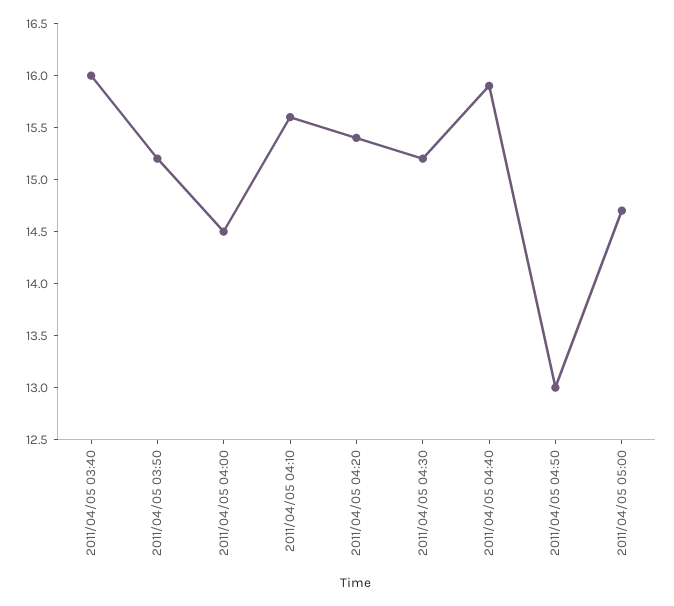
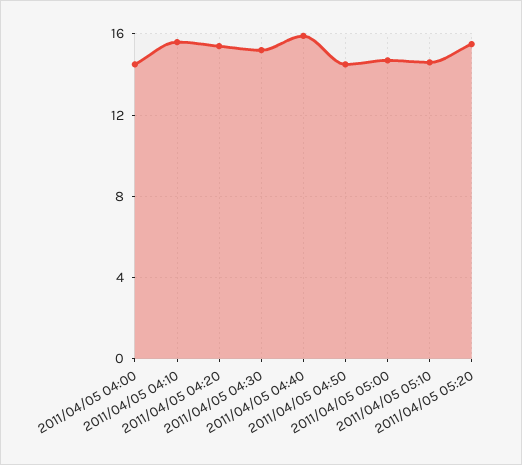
2011/04/05 03:40: 16 -> none
2011/04/05 03:50: 15.2 -> none
2011/04/05 04:50: 13 -> 14.5
2011/04/05 05:10: none -> 14.5
2011/04/05 05:20: none -> 15.5

